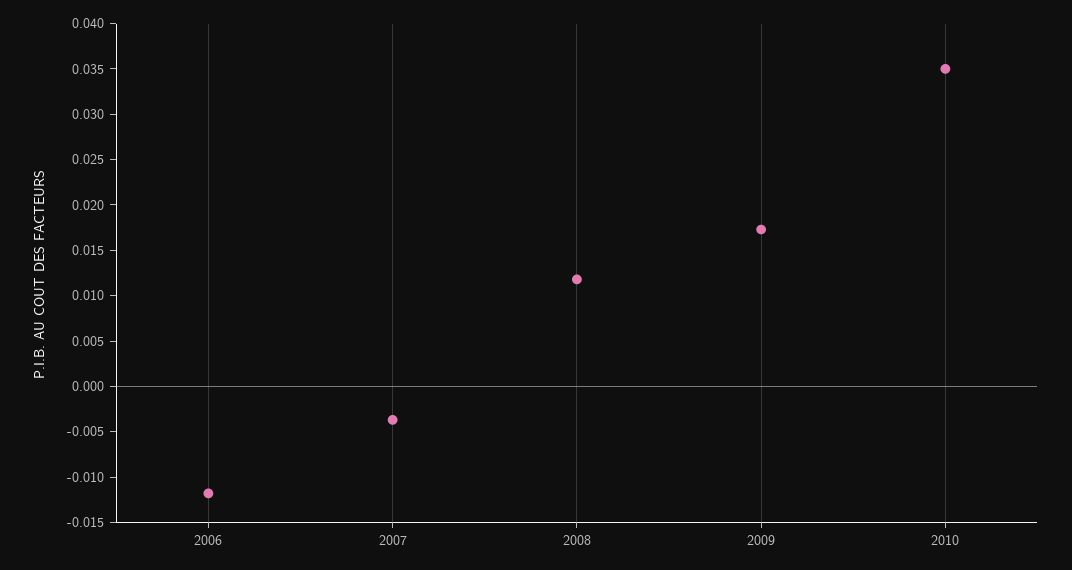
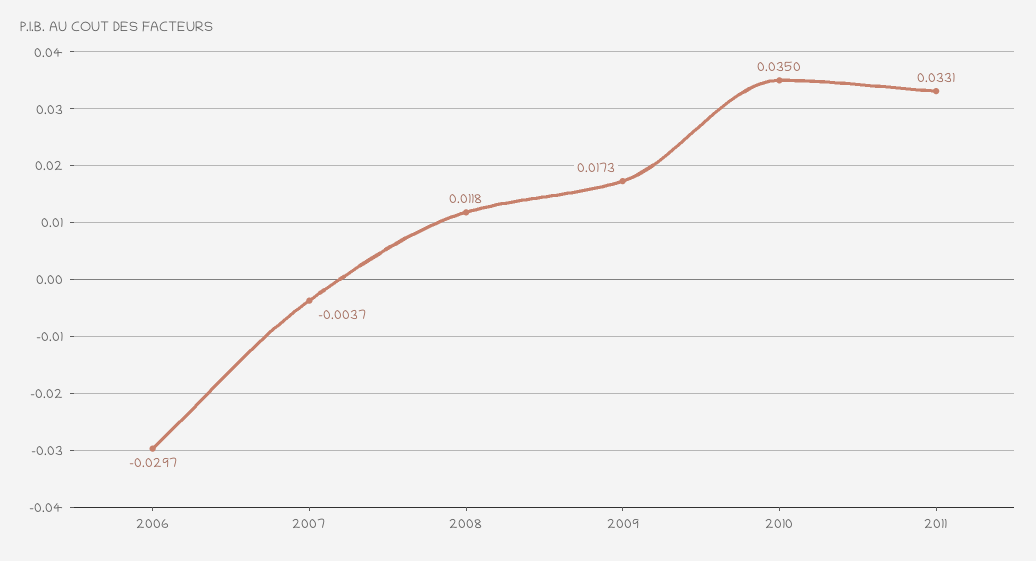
2006: -0.012 -> -0.0297
2011: none -> 0.0331

